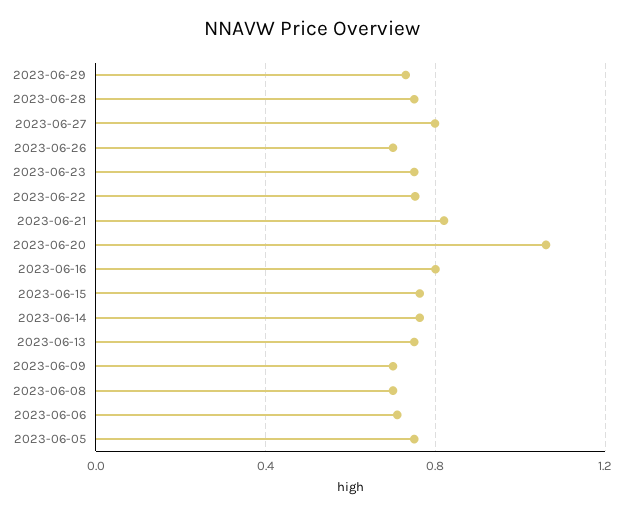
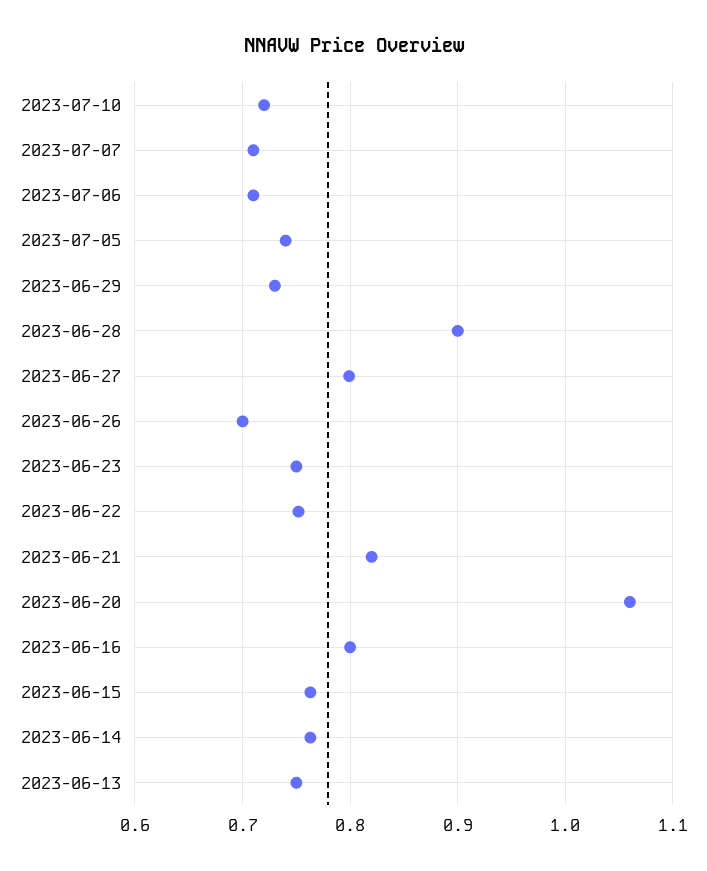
2023-06-28: 0.75 -> 0.9
2023-06-09: 0.7 -> none
2023-06-08: 0.7 -> none
2023-06-06: 0.7 -> none
2023-06-05: 0.75 -> none
2023-07-10: none -> 0.72
2023-07-07: none -> 0.71
2023-07-06: none -> 0.71
2023-07-05: none -> 0.74

